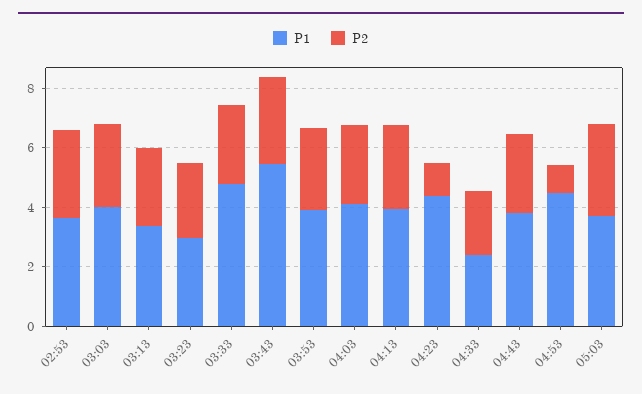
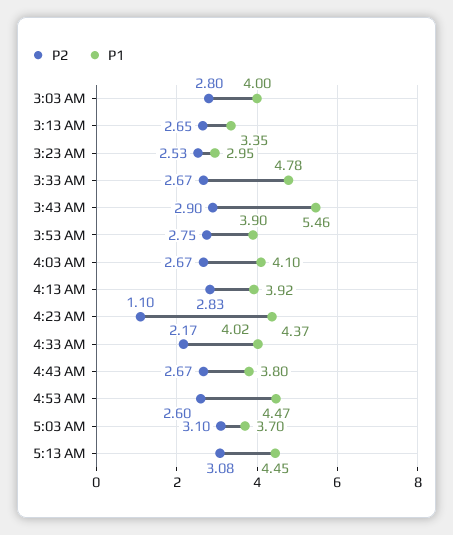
P1, 02:53: 3.5 -> none
P2, 02:53: 3 -> none
P1, 04:33: 2.5 -> 4.02
P2, 04:53: 1 -> 2.6
P2, 5:13 AM: none -> 3.08
P1, 5:13 AM: none -> 4.45

